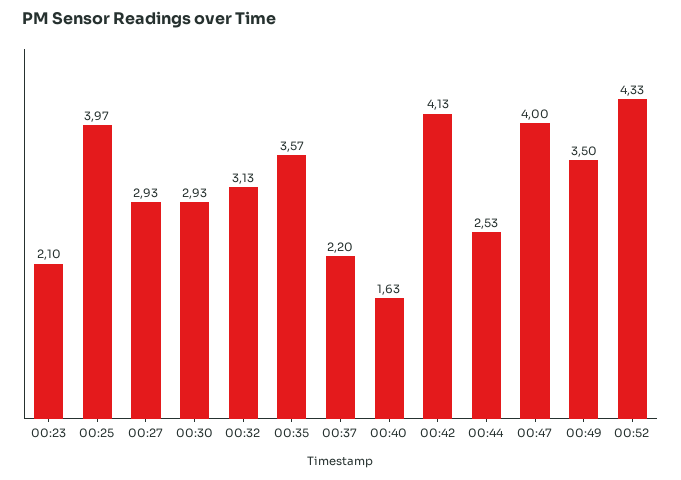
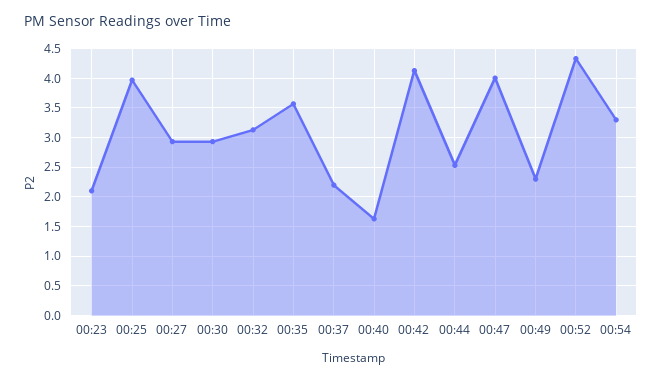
00:49: 3.5 -> 2.25
00:54: none -> 3.25

